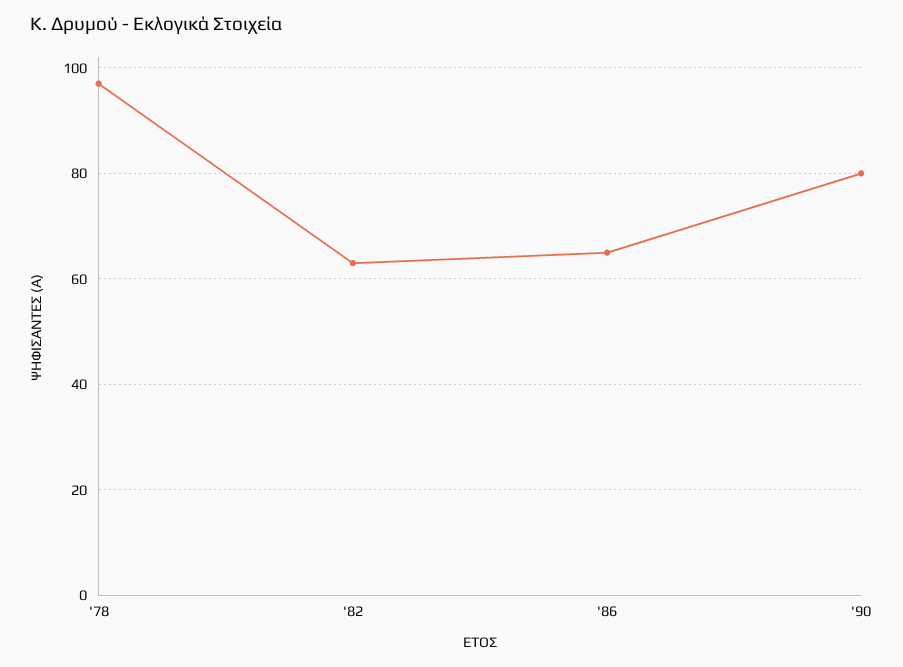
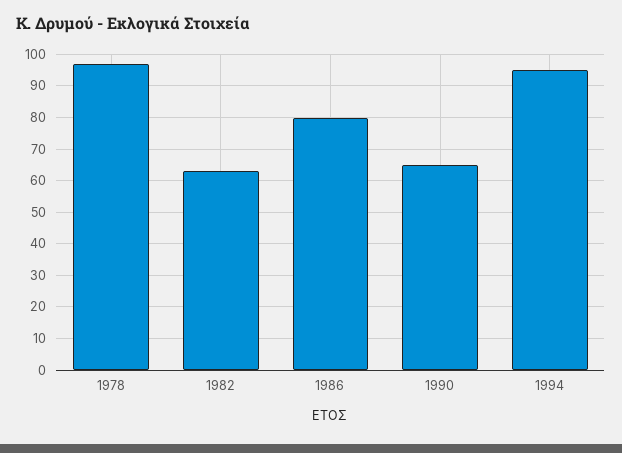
'86: 65 -> 80
'90: 80 -> 65
1994: none -> 95

